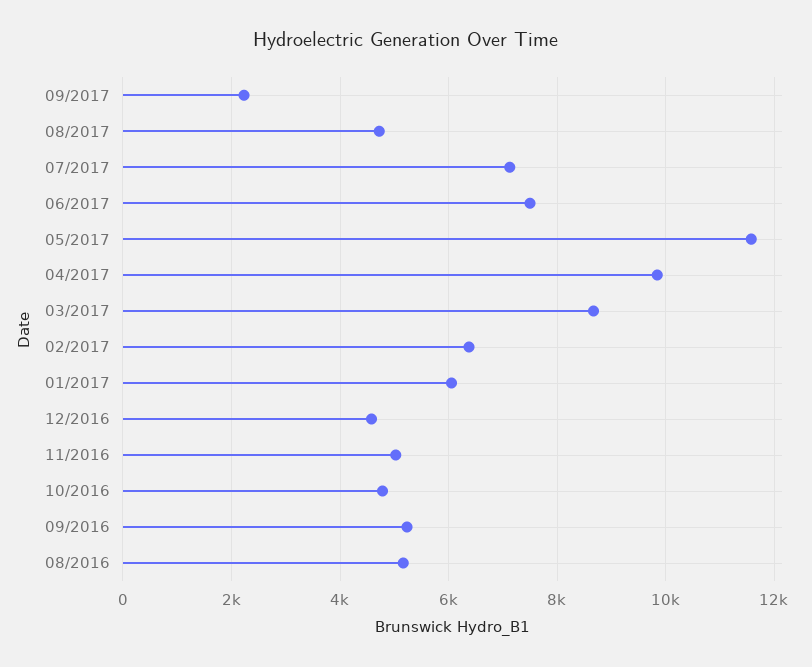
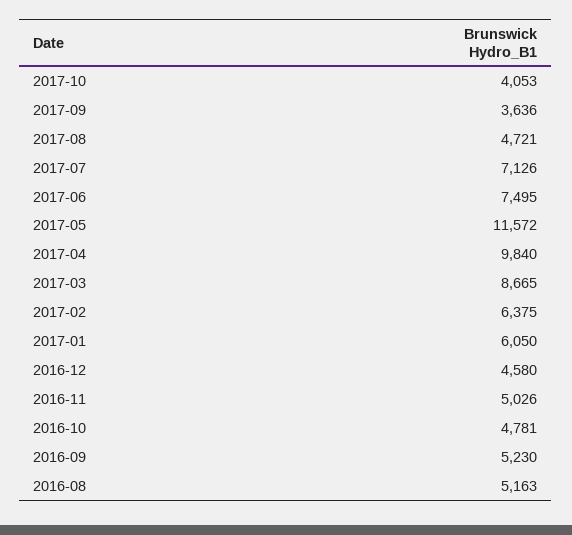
09/2017: 2200 -> 3636
2017-10: none -> 4053

